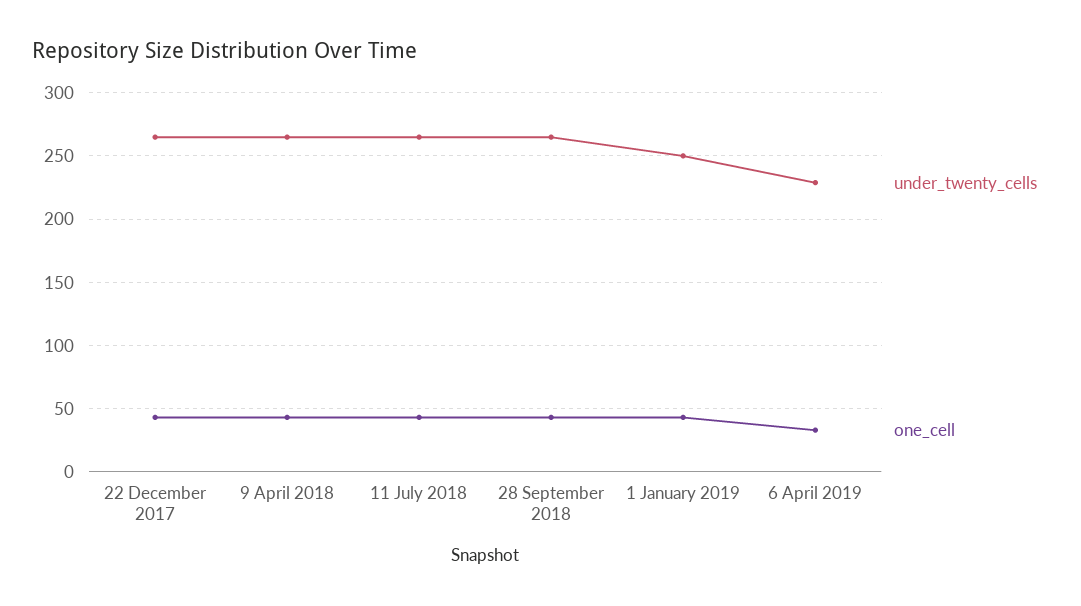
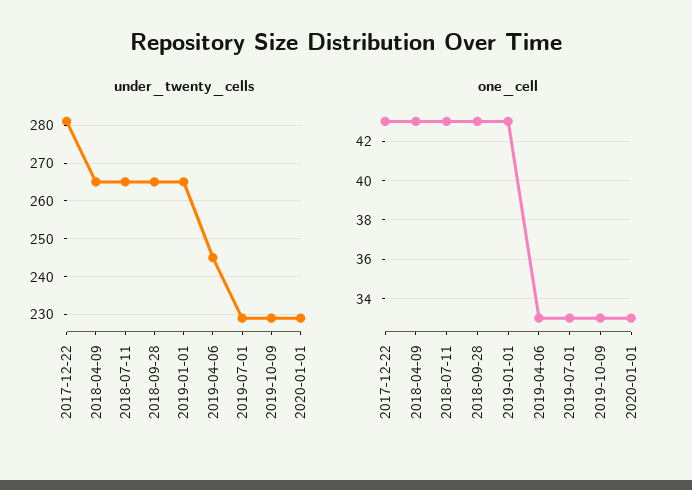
under_twenty_cells, 22 December 2017: 265 -> 280
under_twenty_cells, 1 January 2019: 250 -> 265
under_twenty_cells, 6 April 2019: 230 -> 245
under_twenty_cells, 2019-07-01: none -> 230
under_twenty_cells, 2019-10-09: none -> 230
under_twenty_cells, 2020-01-01: none -> 230
one_cell, 2019-07-01: none -> 33
one_cell, 2019-10-09: none -> 33
one_cell, 2020-01-01: none -> 33

